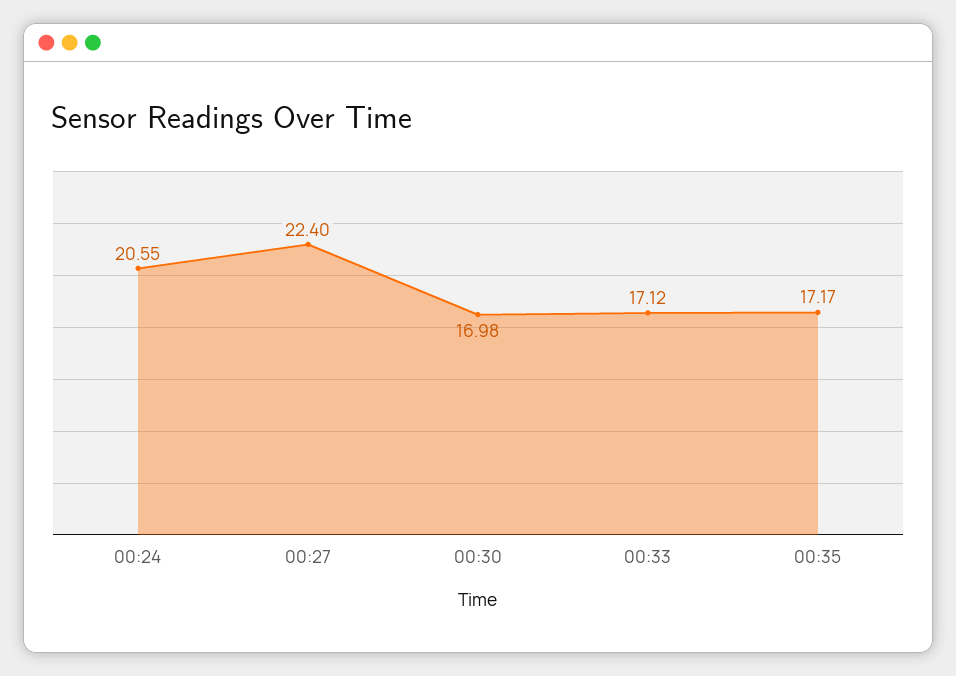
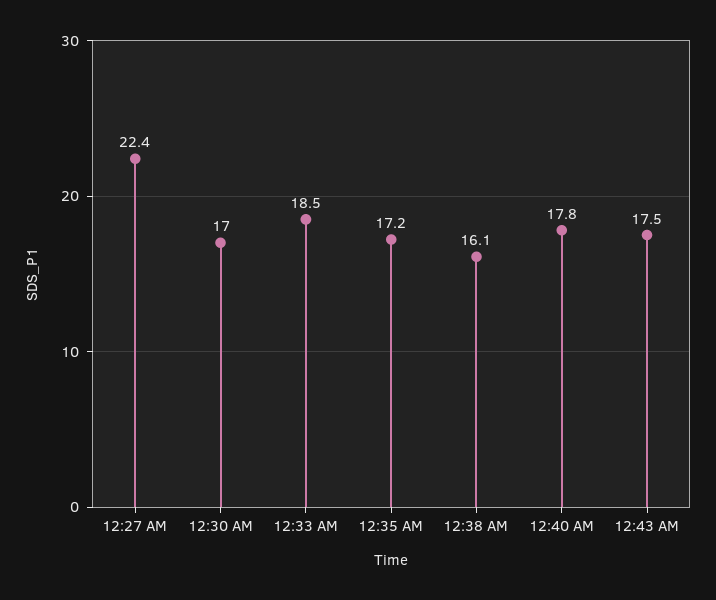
00:24: 20.55 -> none
00:33: 17.12 -> 18.5
12:38 AM: none -> 16.1
12:40 AM: none -> 17.8
12:43 AM: none -> 17.5

